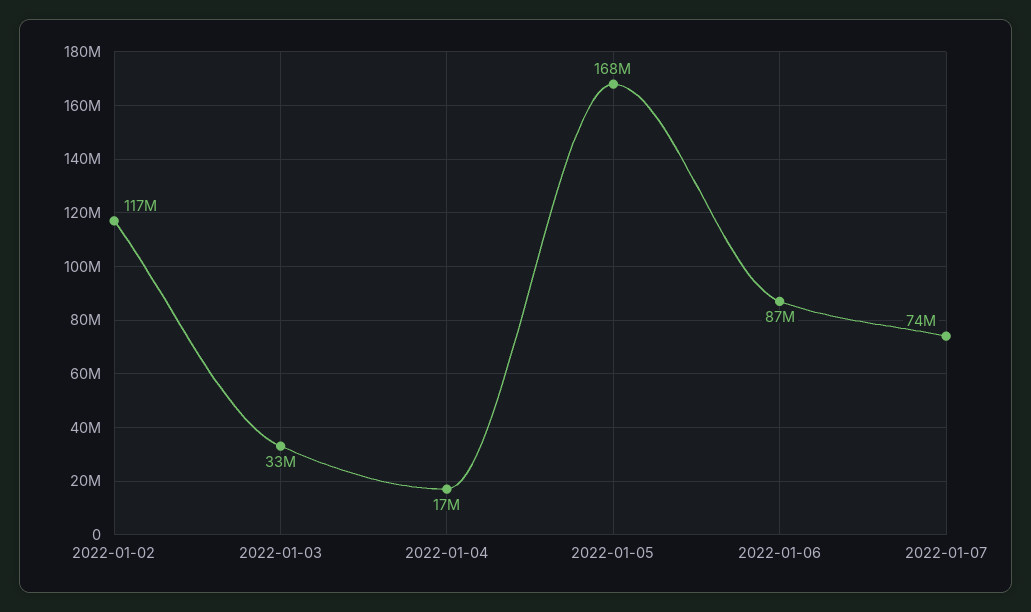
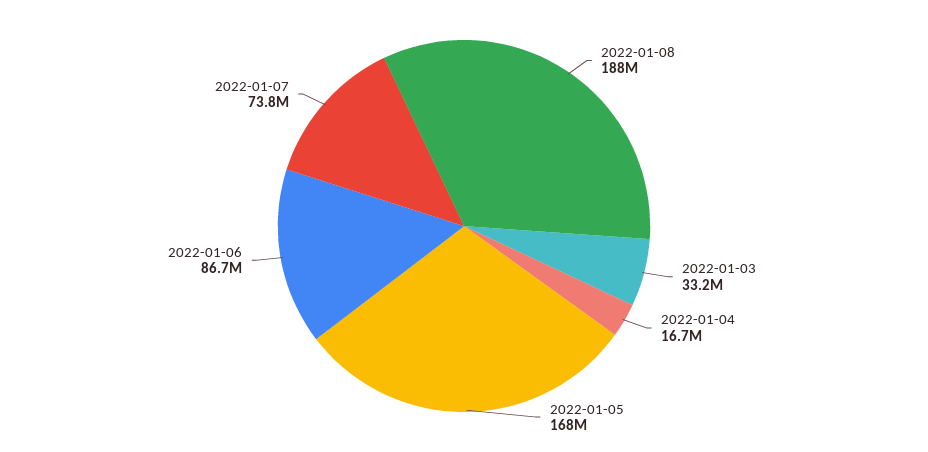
2022-01-02: 117000000 -> none
2022-01-08: none -> 188000000

